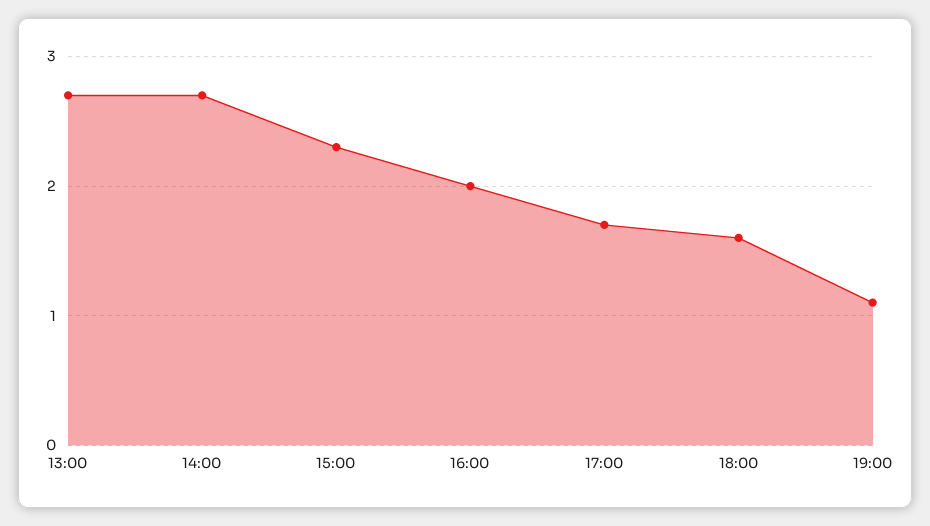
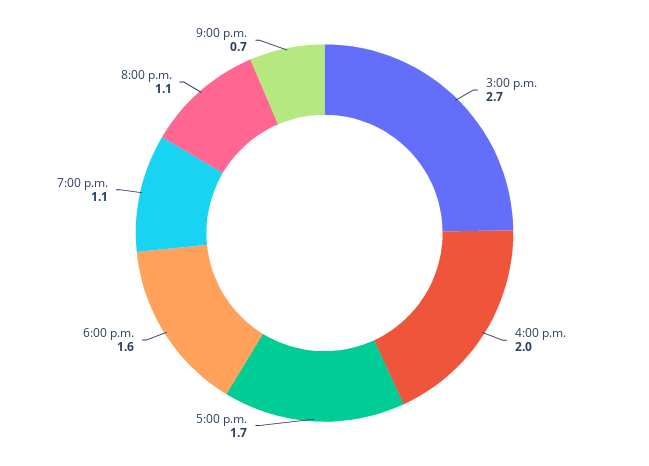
13:00: 2.7 -> none
14:00: 2.7 -> none
15:00: 2.3 -> 2.7
8:00 p.m.: none -> 1.1
9:00 p.m.: none -> 0.7

